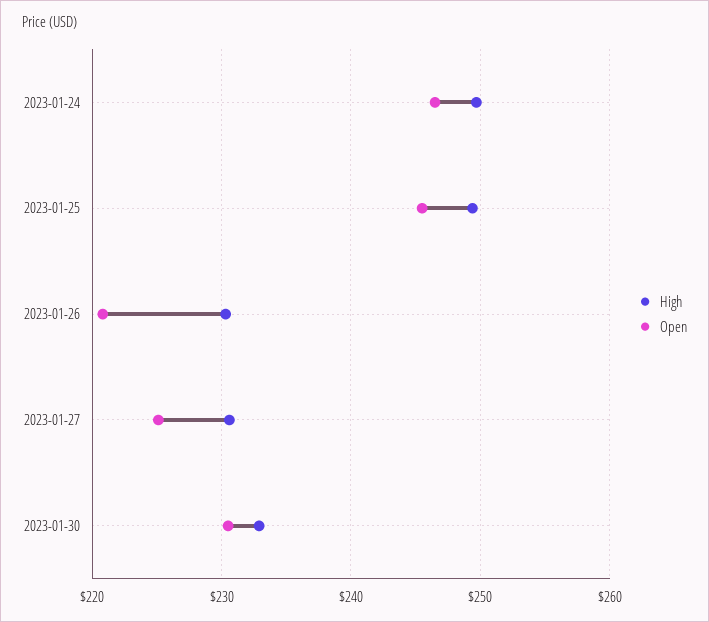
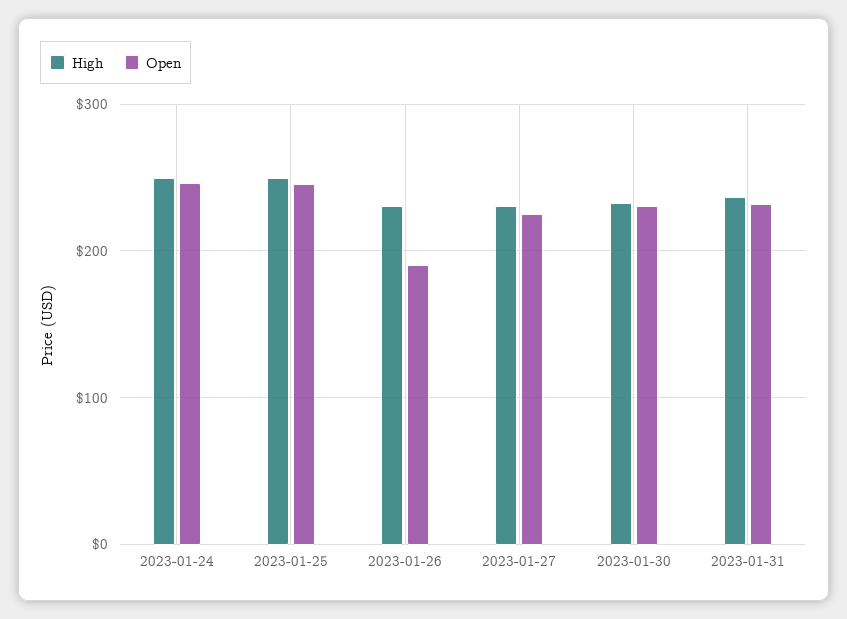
Open, 2023-01-26: 221 -> 190
High, 2023-01-31: none -> 240
Open, 2023-01-31: none -> 230

